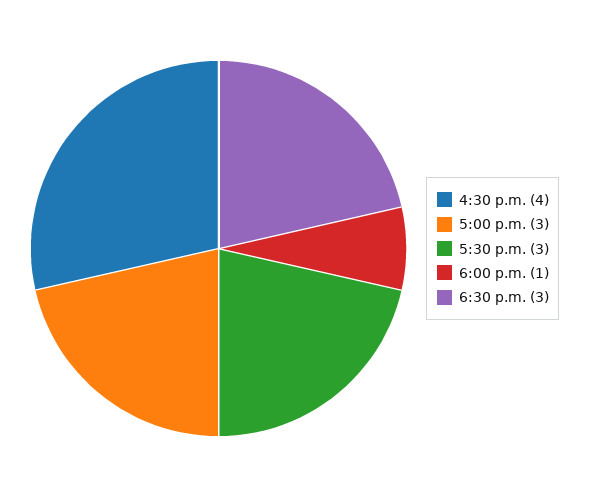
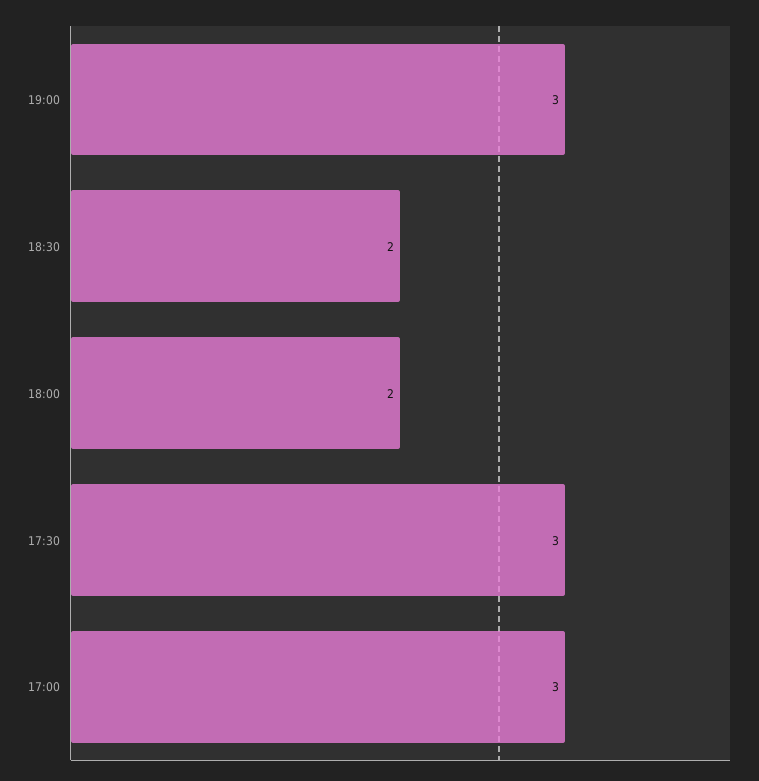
4:30 p.m.: 4 -> none
6:00 p.m.: 1 -> 2
6:30 p.m.: 3 -> 2
19:00: none -> 3

